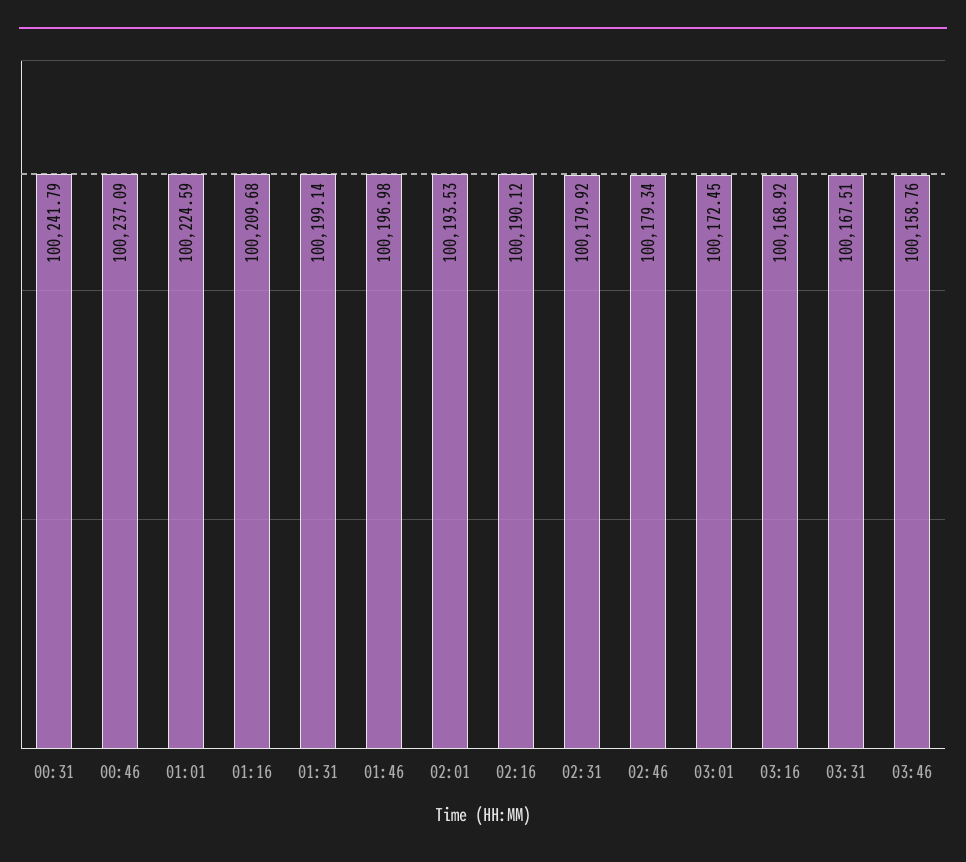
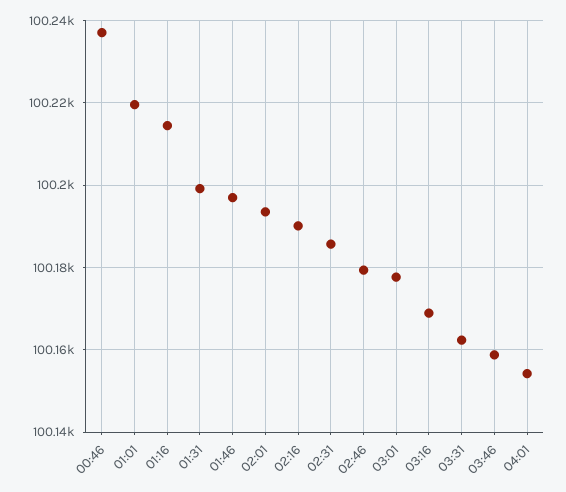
00:31: 100241.79 -> none
01:01: 100224.59 -> 100220
01:16: 100209.68 -> 100214
02:31: 100179.92 -> 100186
03:01: 100172.45 -> 100178
03:31: 100167.51 -> 100162
04:01: none -> 100154

